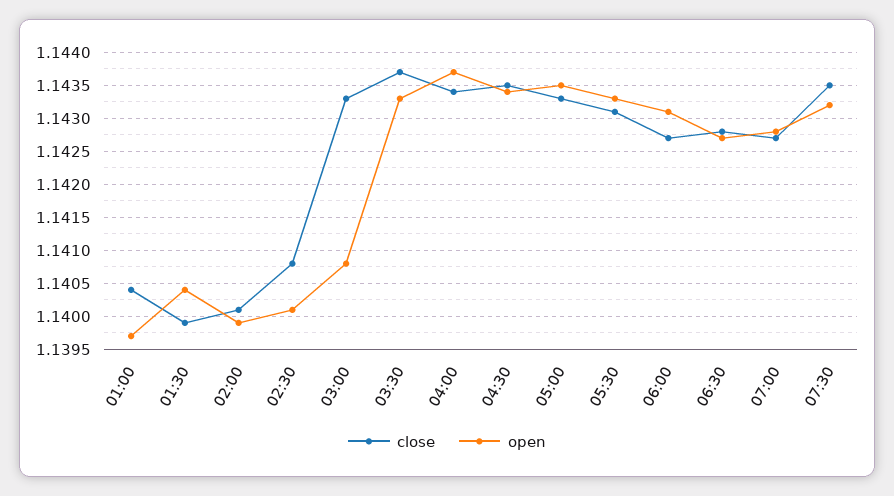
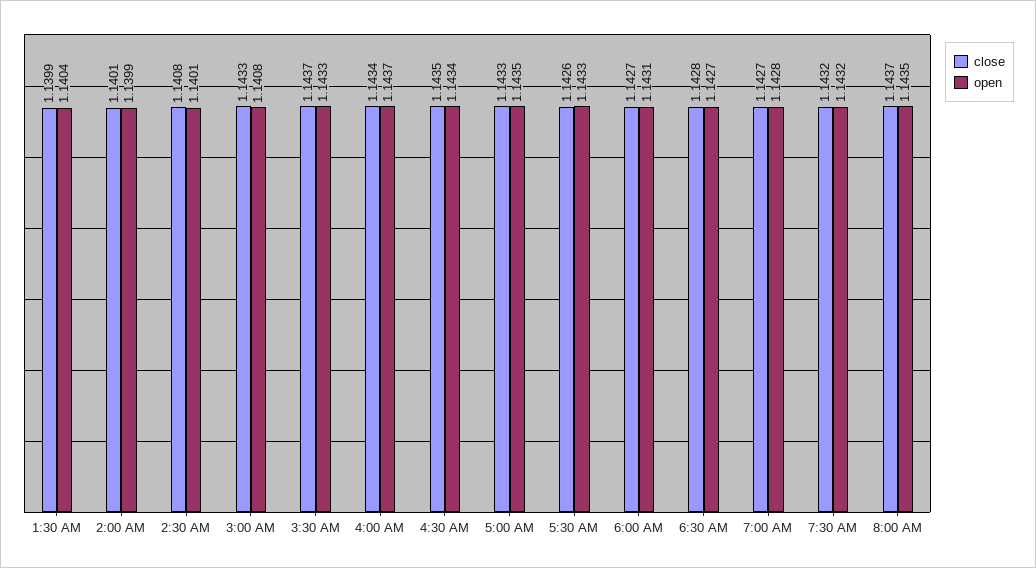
close, 01:00: 1.1404 -> none
open, 01:00: 1.1397 -> none
close, 05:30: 1.1431 -> 1.1426
close, 07:30: 1.1435 -> 1.1432
close, 8:00 AM: none -> 1.1437
open, 8:00 AM: none -> 1.1435

